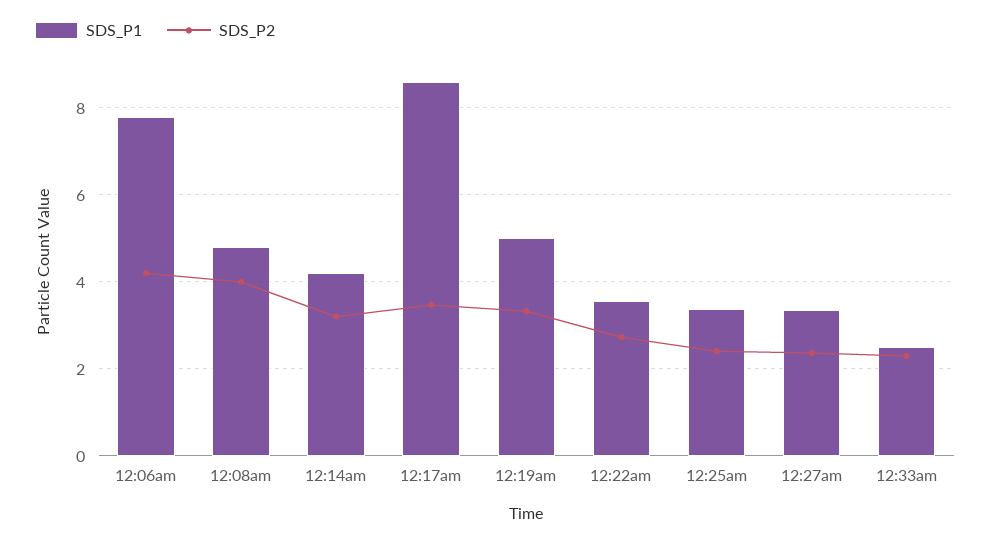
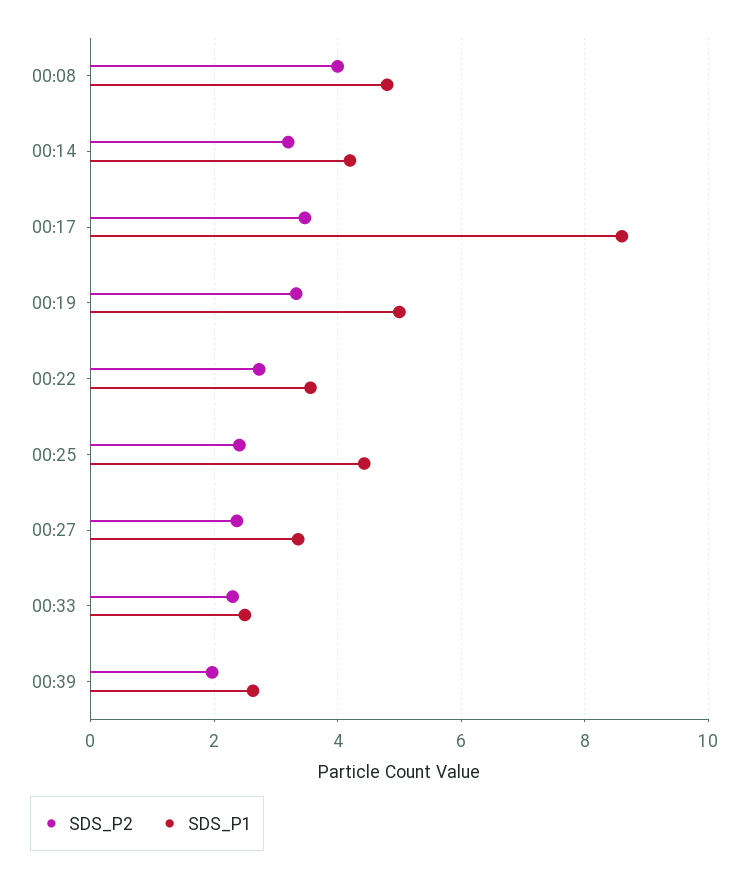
SDS_P1, 12:06am: 7.8 -> none
SDS_P2, 12:06am: 4.2 -> none
SDS_P1, 12:25am: 3.4 -> 4.4
SDS_P2, 00:39: none -> 2
SDS_P1, 00:39: none -> 2.6

